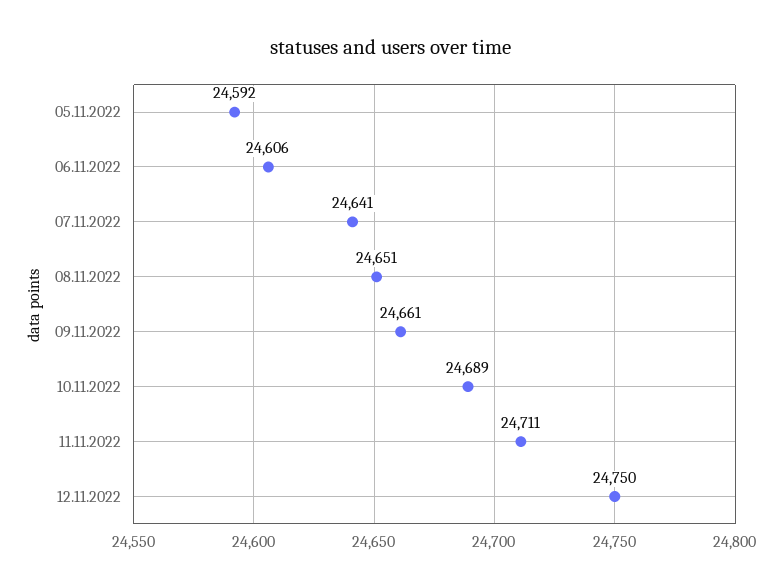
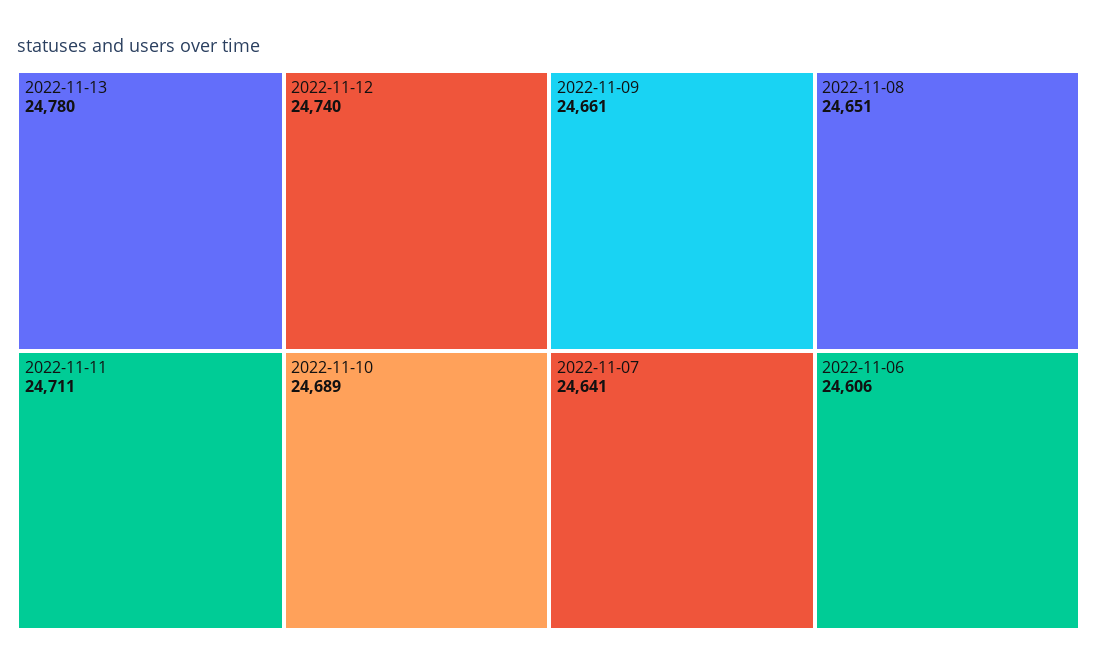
05.11.2022: 24592 -> none
12.11.2022: 24750 -> 24740
2022-11-13: none -> 24780

